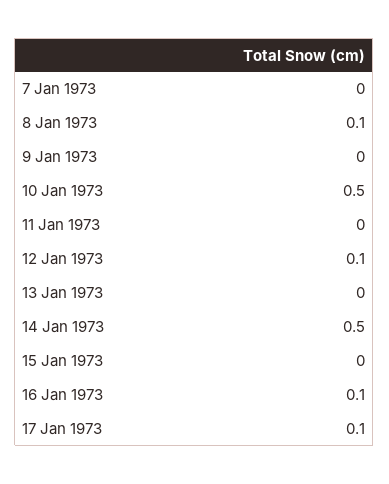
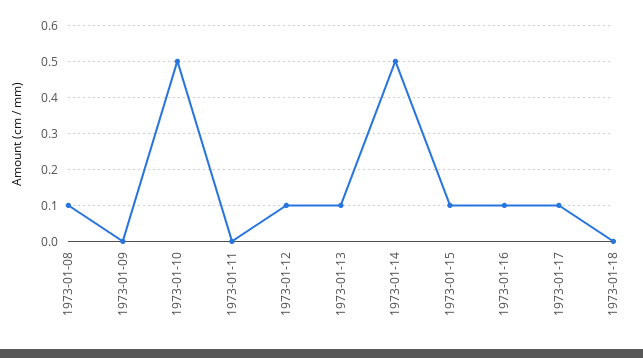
7 Jan 1973: 0 -> none
13 Jan 1973: 0 -> 0.1
15 Jan 1973: 0 -> 0.1
1973-01-18: none -> 0

